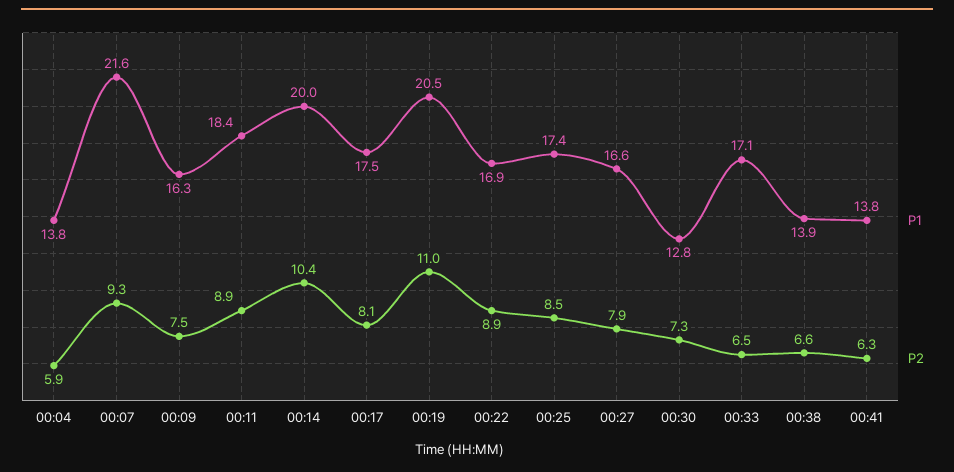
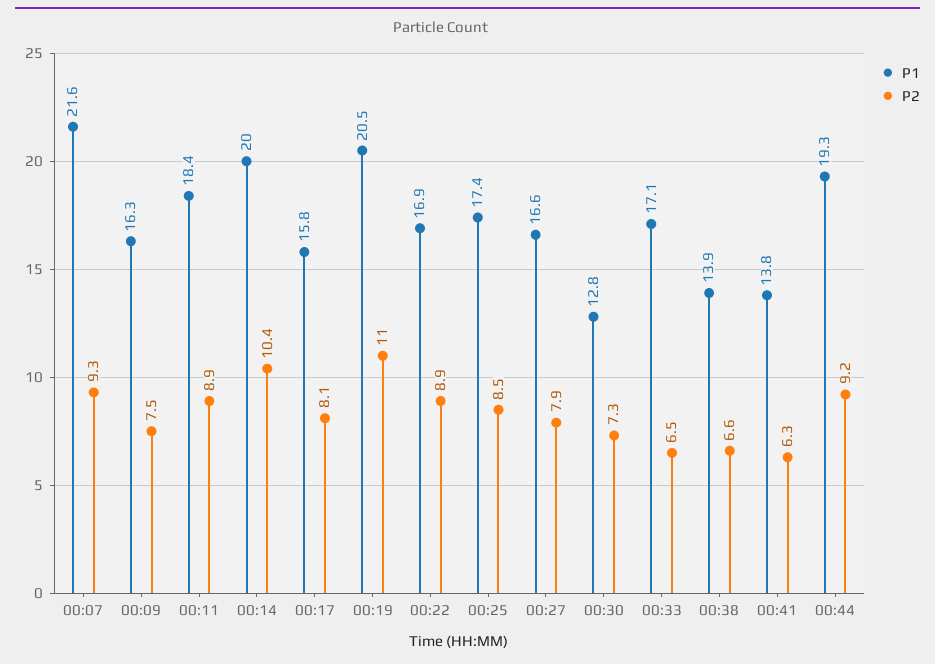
P1, 00:04: 13.8 -> none
P2, 00:04: 5.9 -> none
P1, 00:17: 17.5 -> 15.8
P1, 00:44: none -> 19.3
P2, 00:44: none -> 9.2

